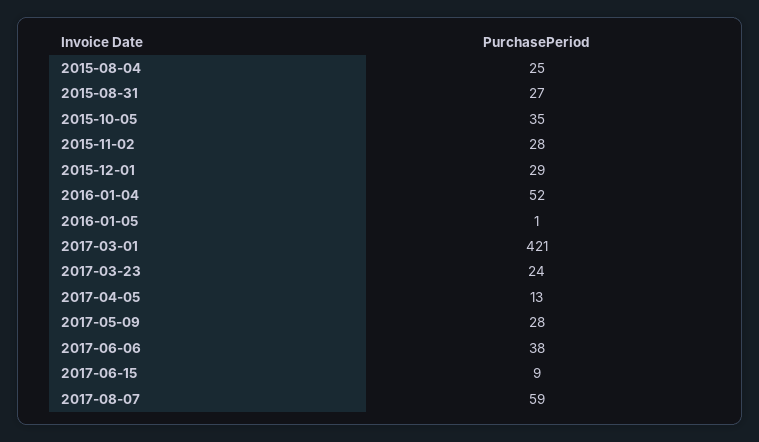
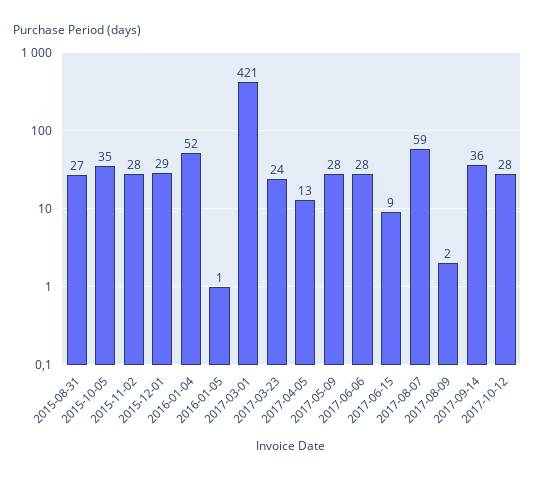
2015-08-04: 25 -> none
2017-06-06: 38 -> 28
2017-08-09: none -> 2
2017-09-14: none -> 36
2017-10-12: none -> 28

